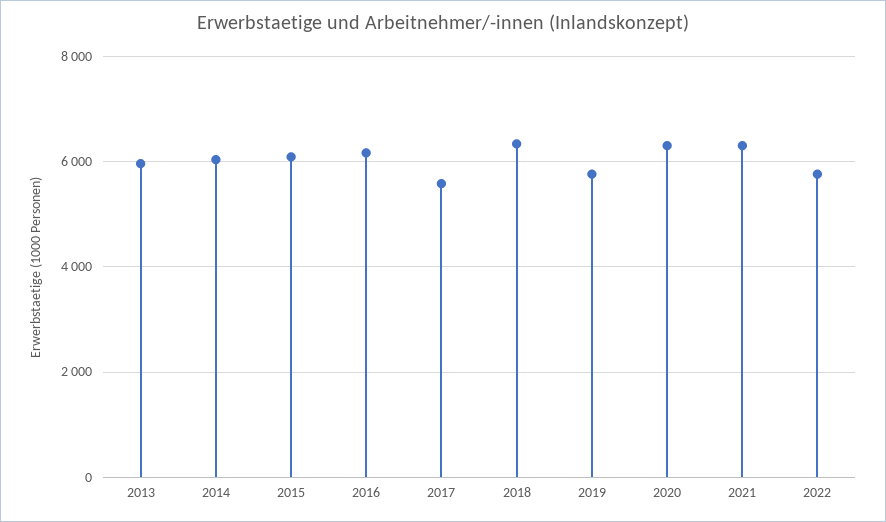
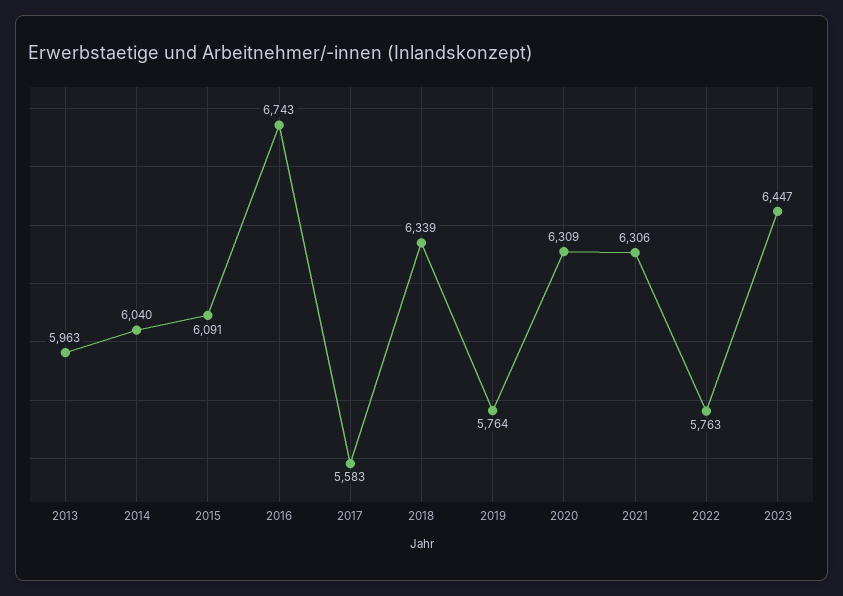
2016: 6200 -> 6743
2023: none -> 6447

